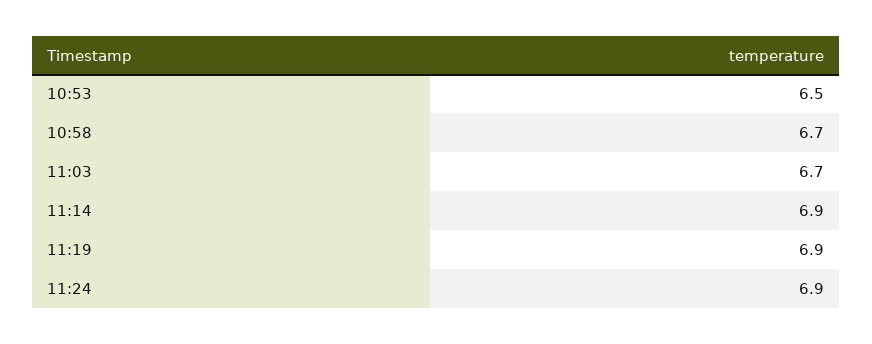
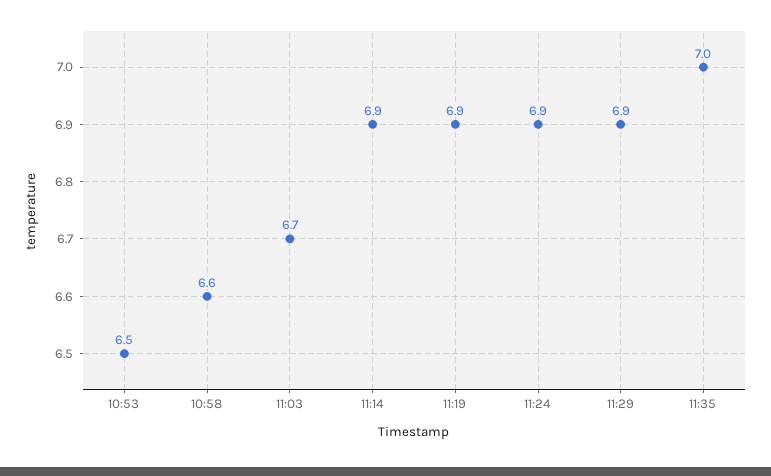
10:58: 6.7 -> 6.6
11:29: none -> 6.9
11:35: none -> 7

